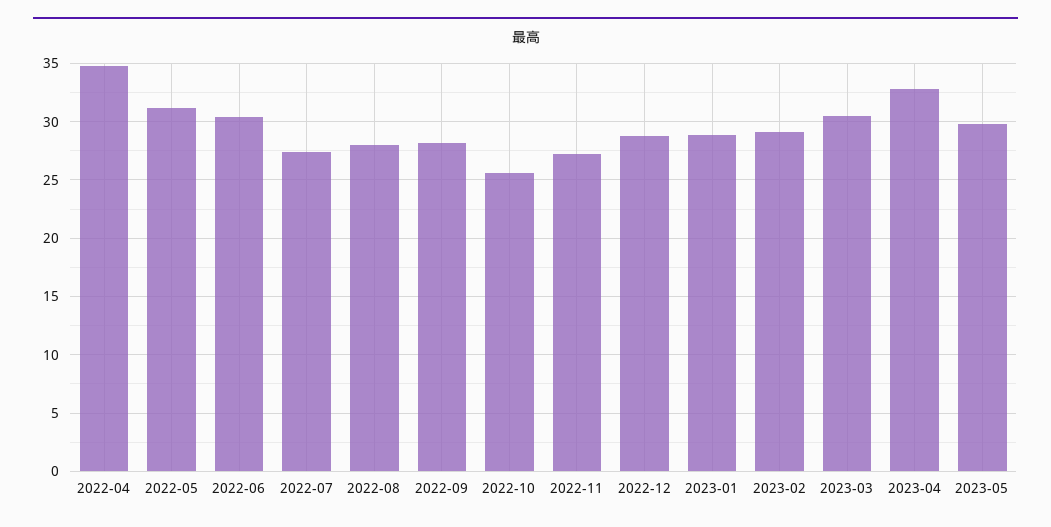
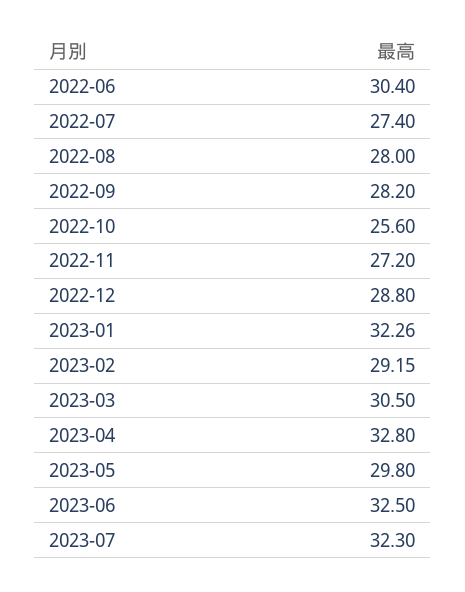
2022-04: 35 -> none
2022-05: 31 -> none
2023-01: 29 -> 32.26
2023-06: none -> 32.5
2023-07: none -> 32.3

